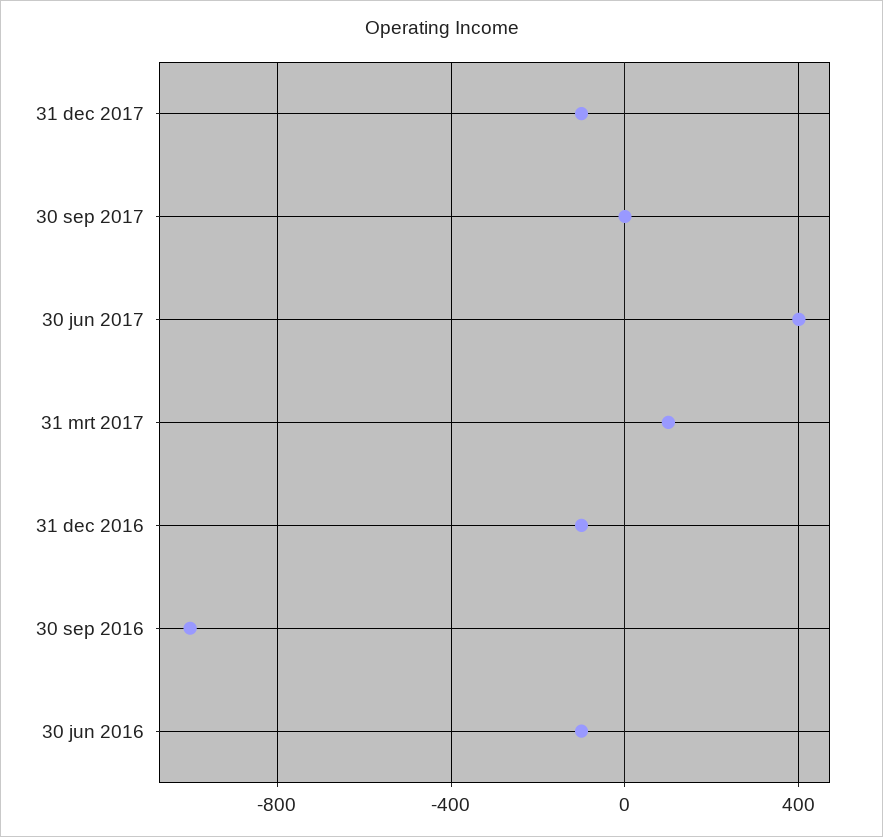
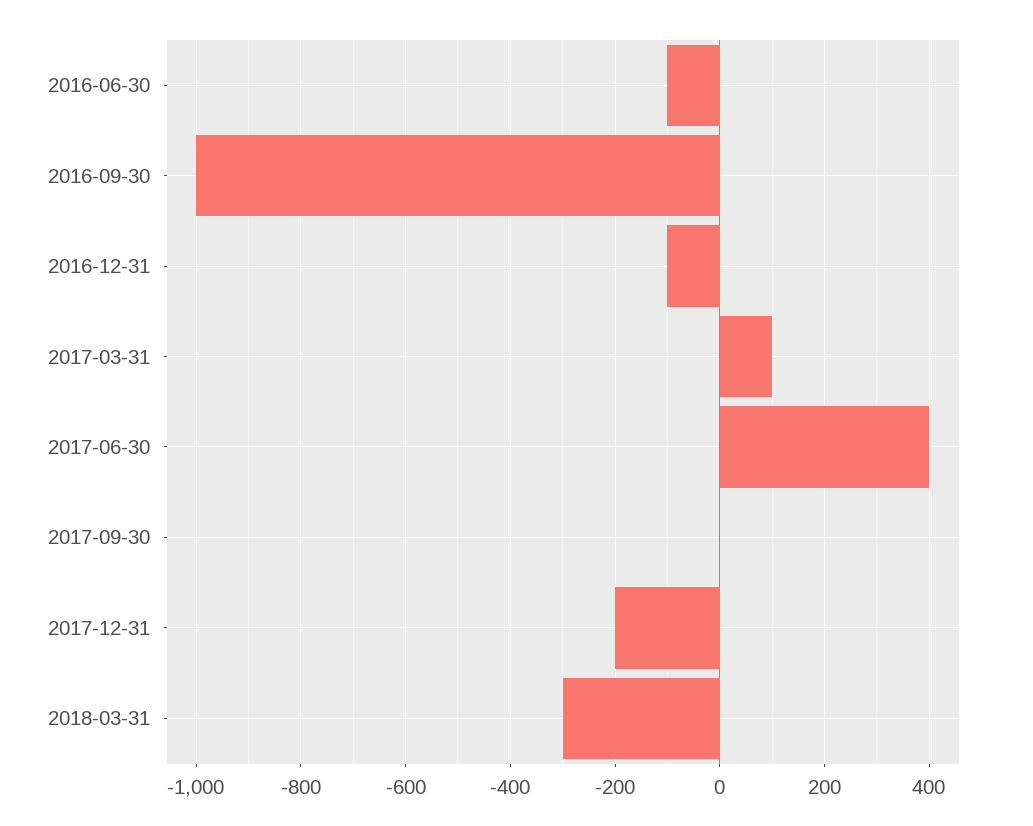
31 dec 2017: -100 -> -200
2018-03-31: none -> -300

